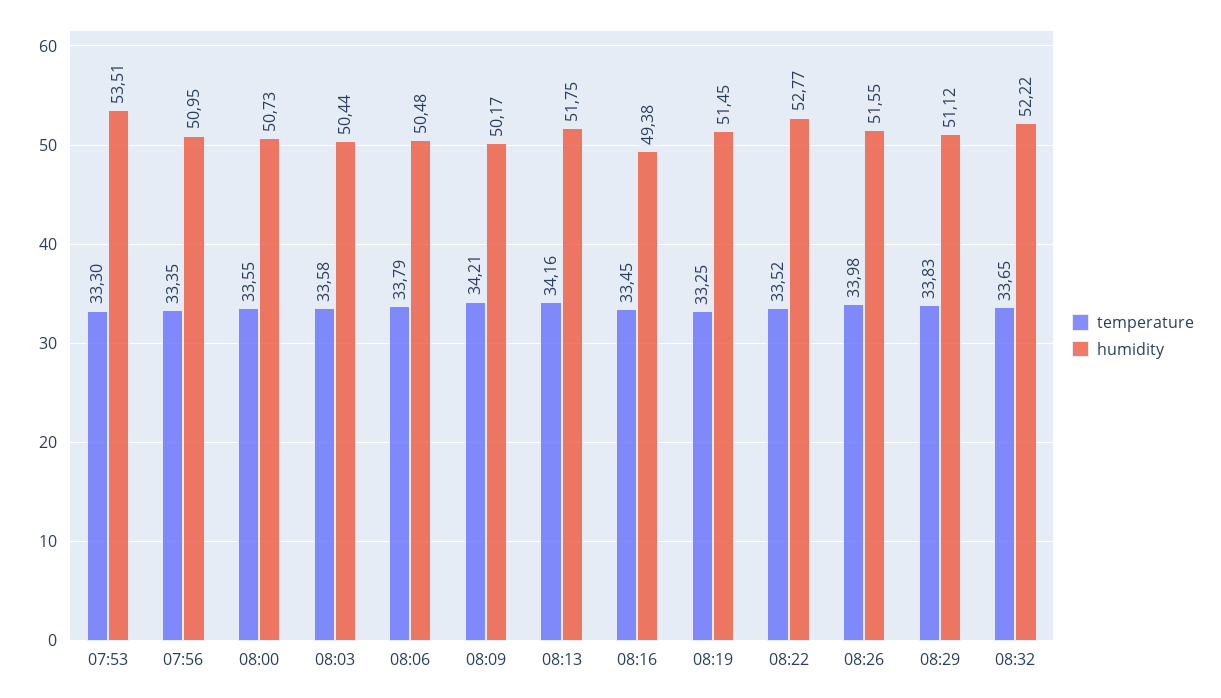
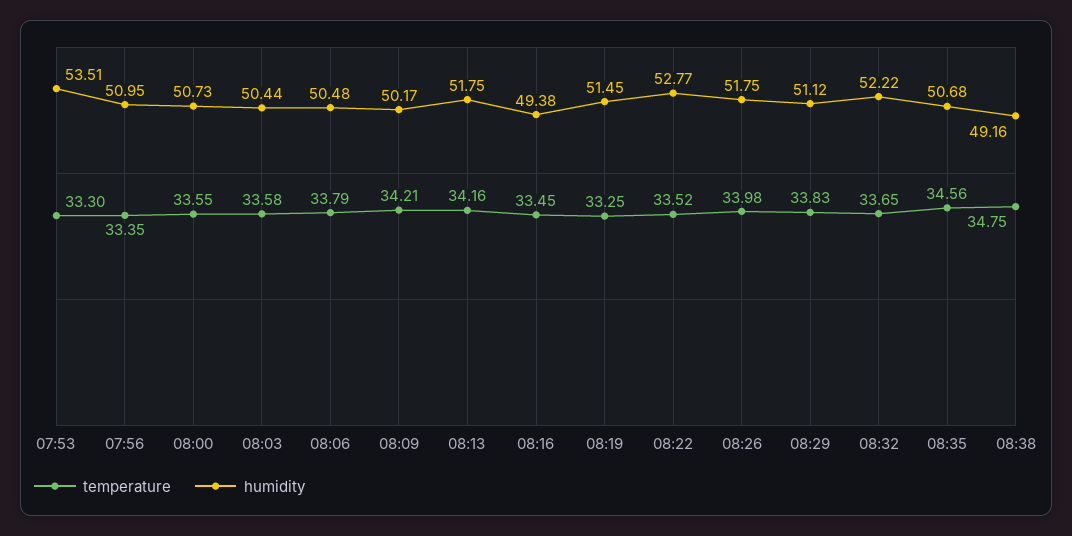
humidity, 08:26: 51.55 -> 51.75
temperature, 08:35: none -> 34.56
humidity, 08:35: none -> 50.68
temperature, 08:38: none -> 34.75
humidity, 08:38: none -> 49.16

